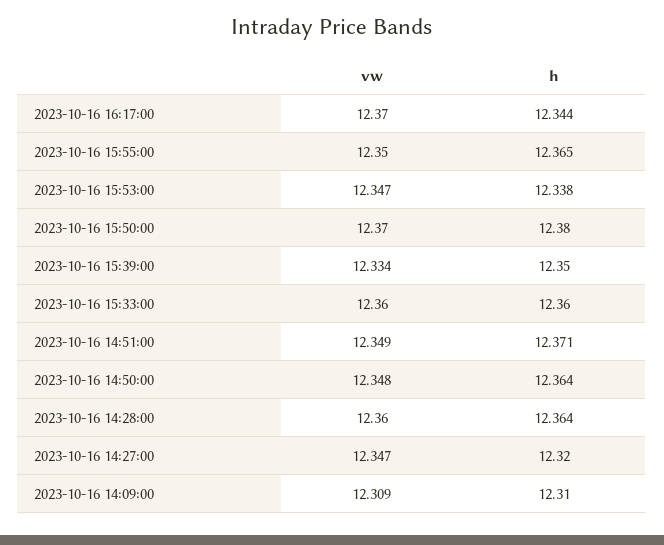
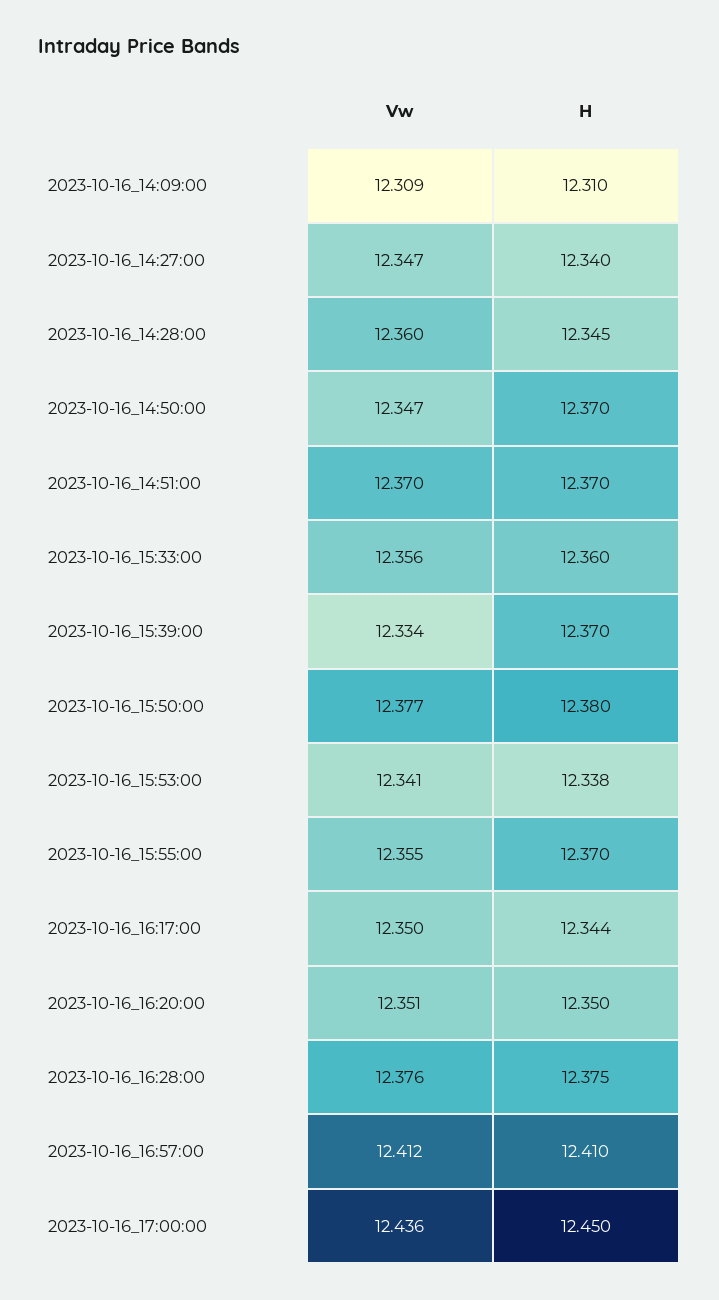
vw, 2023-10-16 16:17:00: 12.37 -> 12.35
vw, 2023-10-16 15:55:00: 12.35 -> 12.355
h, 2023-10-16 15:55:00: 12.365 -> 12.37
vw, 2023-10-16 15:53:00: 12.347 -> 12.341
vw, 2023-10-16 15:50:00: 12.37 -> 12.377
h, 2023-10-16 15:39:00: 12.35 -> 12.37
vw, 2023-10-16 15:33:00: 12.36 -> 12.356
vw, 2023-10-16 14:51:00: 12.349 -> 12.37
h, 2023-10-16 14:51:00: 12.371 -> 12.37
vw, 2023-10-16 14:50:00: 12.348 -> 12.347
h, 2023-10-16 14:50:00: 12.364 -> 12.37
h, 2023-10-16 14:28:00: 12.364 -> 12.345
h, 2023-10-16 14:27:00: 12.32 -> 12.34
vw, 2023-10-16_16:20:00: none -> 12.351
h, 2023-10-16_16:20:00: none -> 12.35
vw, 2023-10-16_16:28:00: none -> 12.376
h, 2023-10-16_16:28:00: none -> 12.375
vw, 2023-10-16_16:57:00: none -> 12.412
h, 2023-10-16_16:57:00: none -> 12.41
vw, 2023-10-16_17:00:00: none -> 12.436
h, 2023-10-16_17:00:00: none -> 12.45

